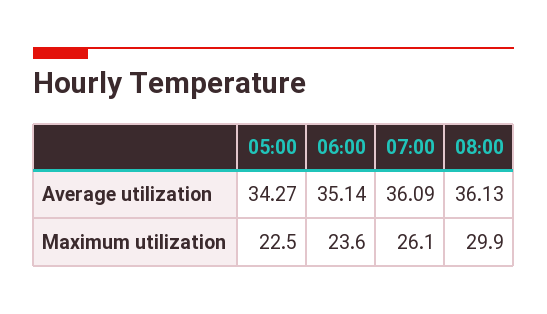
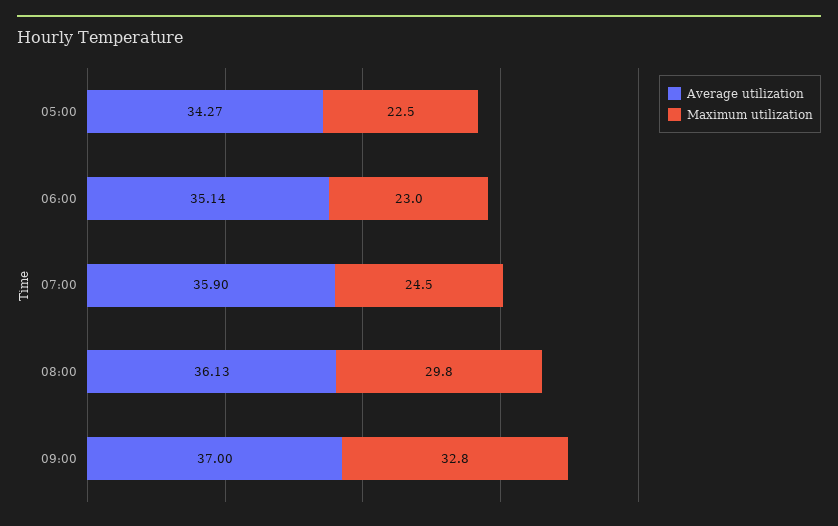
Average utilization, 07:00: 36.09 -> 35.9
Maximum utilization, 06:00: 23.6 -> 23
Maximum utilization, 07:00: 26.1 -> 24.5
Maximum utilization, 08:00: 29.9 -> 29.8
Average utilization, 09:00: none -> 37
Maximum utilization, 09:00: none -> 32.8

